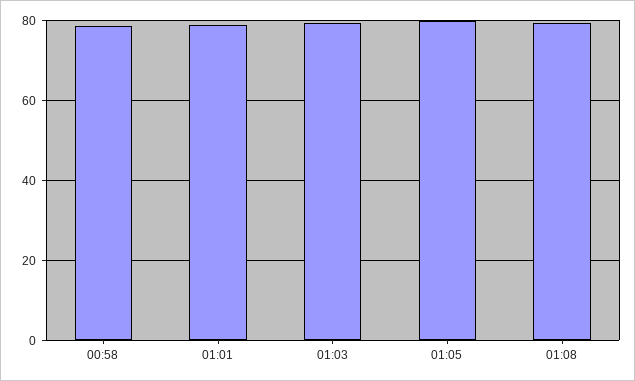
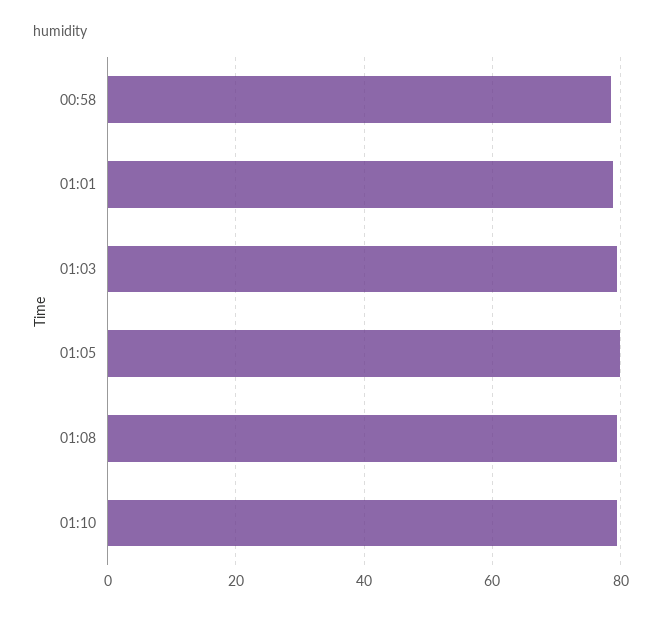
01:10: none -> 80

